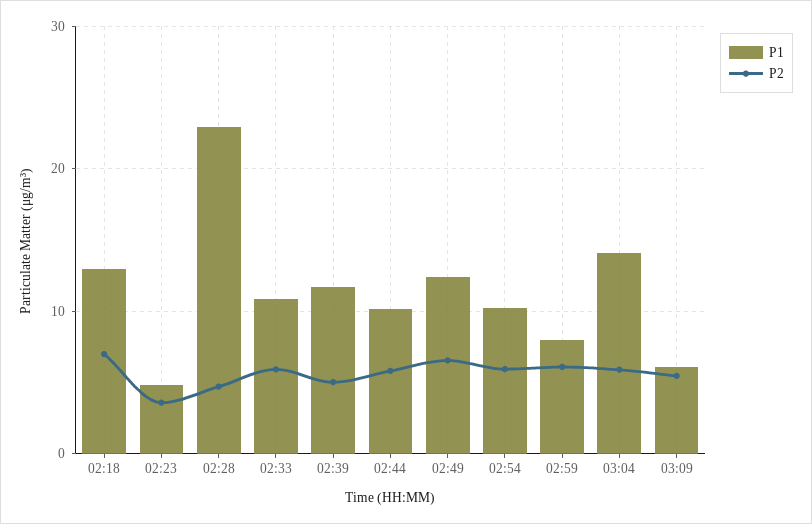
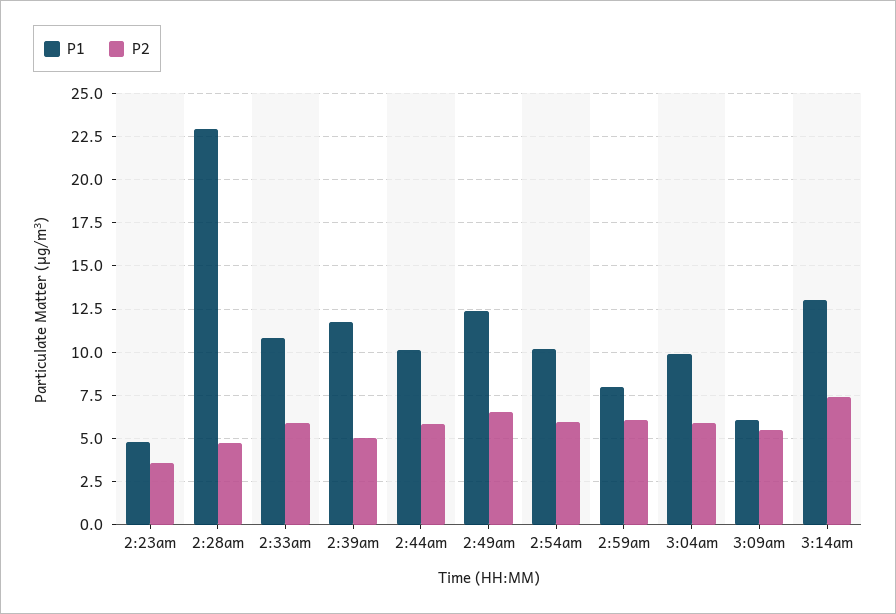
P1, 02:18: 13 -> none
P2, 02:18: 7 -> none
P1, 03:04: 14 -> 10
P1, 3:14am: none -> 13
P2, 3:14am: none -> 7.5

